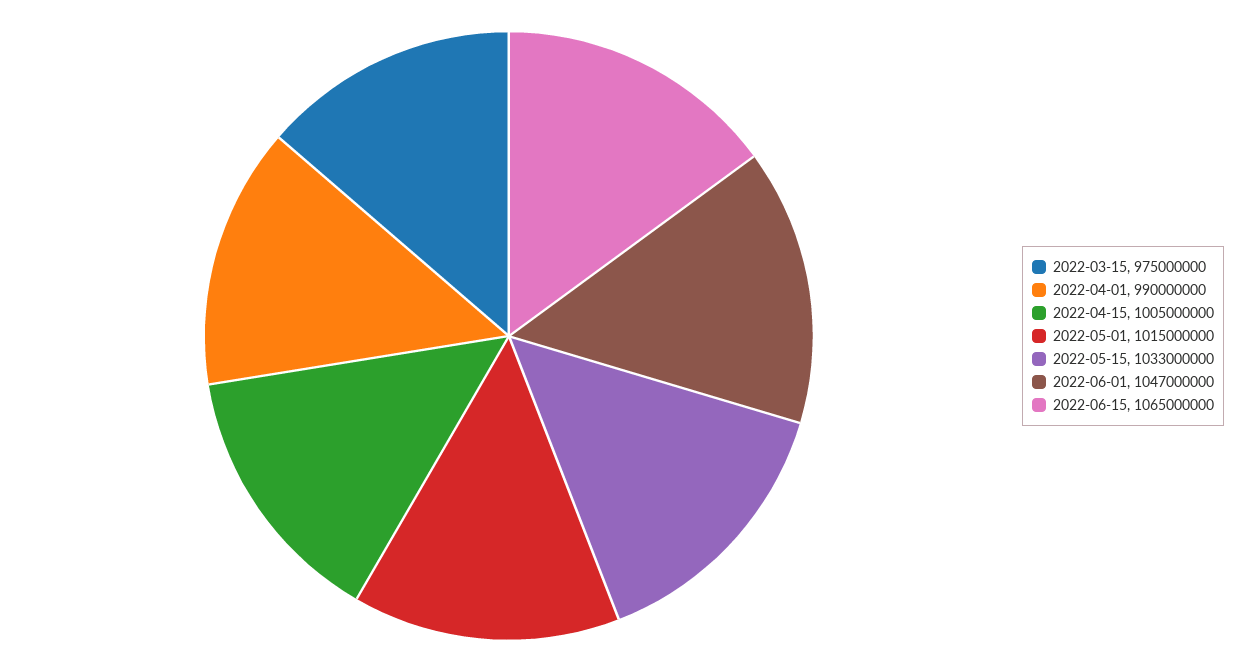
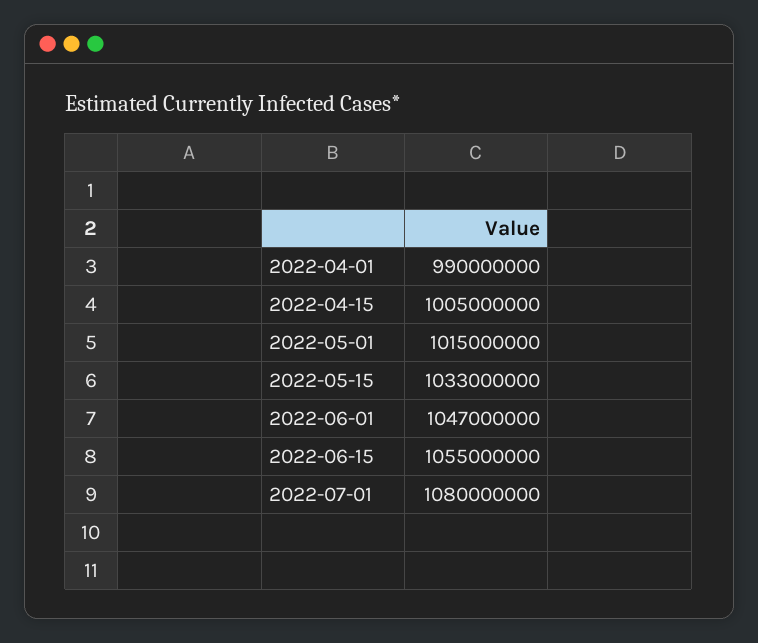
2022-03-15: 975000000 -> none
2022-06-15: 1065000000 -> 1055000000
2022-07-01: none -> 1080000000

